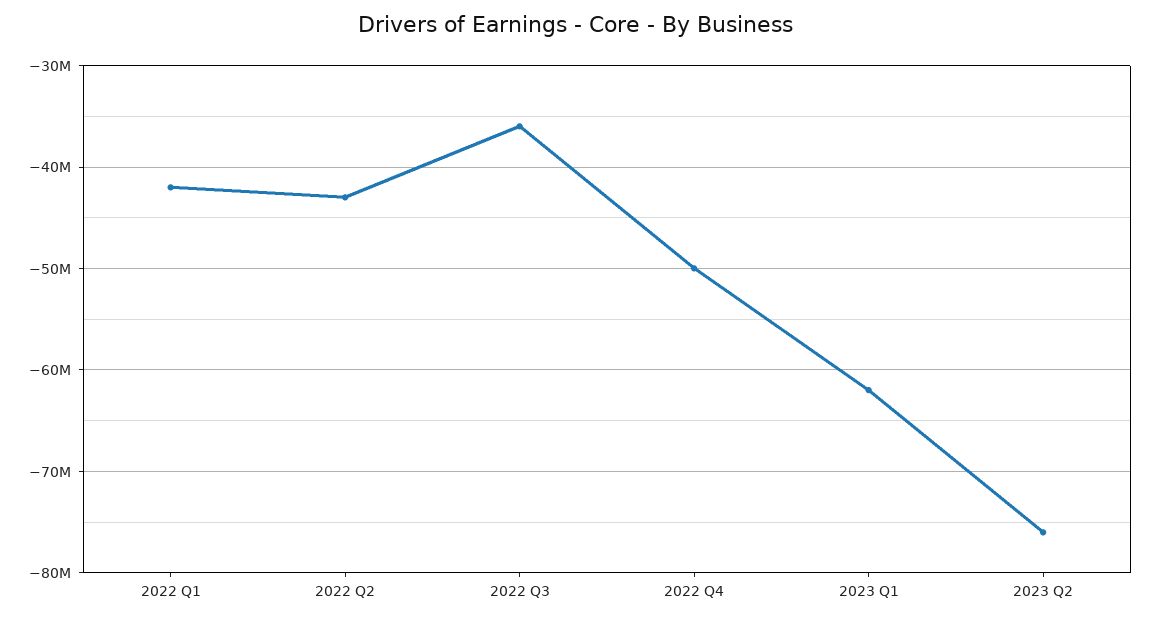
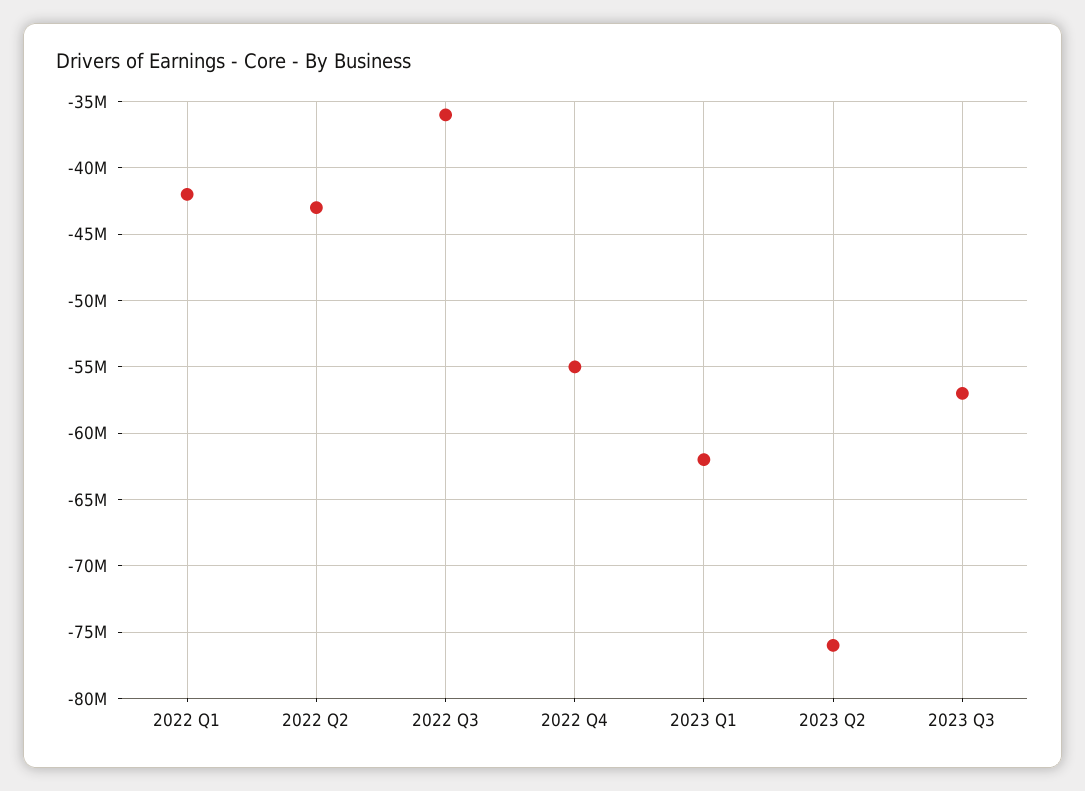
2022 Q4: -50000000 -> -55000000
2023 Q3: none -> -57000000

